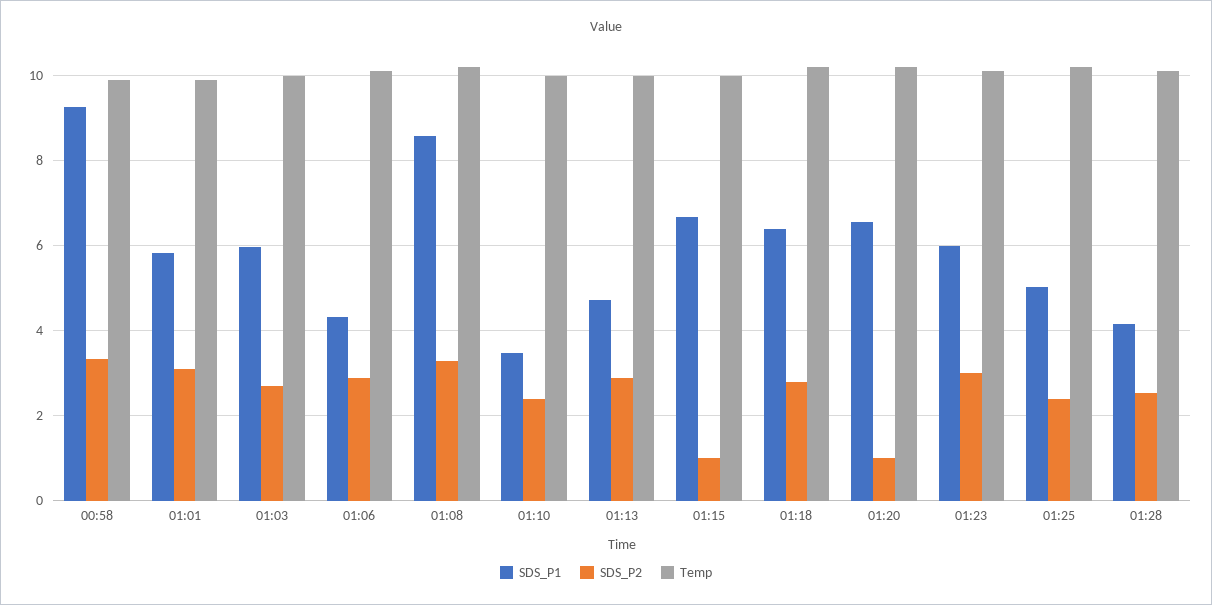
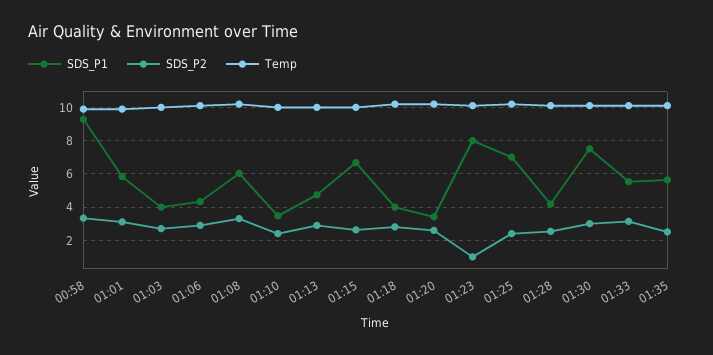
SDS_P1, 01:03: 6 -> 4
SDS_P1, 01:08: 8.6 -> 6
SDS_P2, 01:15: 1 -> 2.5
SDS_P1, 01:18: 6.4 -> 4
SDS_P1, 01:20: 6.6 -> 3.5
SDS_P2, 01:20: 1 -> 2.5
SDS_P1, 01:23: 6 -> 8
SDS_P2, 01:23: 3 -> 1
SDS_P1, 01:25: 5 -> 7
SDS_P1, 01:30: none -> 7.5
SDS_P2, 01:30: none -> 3
Temp, 01:30: none -> 10
SDS_P1, 01:33: none -> 5.5
SDS_P2, 01:33: none -> 3
Temp, 01:33: none -> 10
SDS_P1, 01:35: none -> 5.5
SDS_P2, 01:35: none -> 2.5
Temp, 01:35: none -> 10

